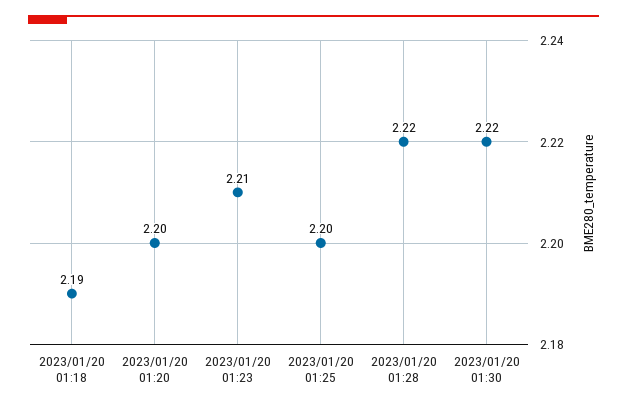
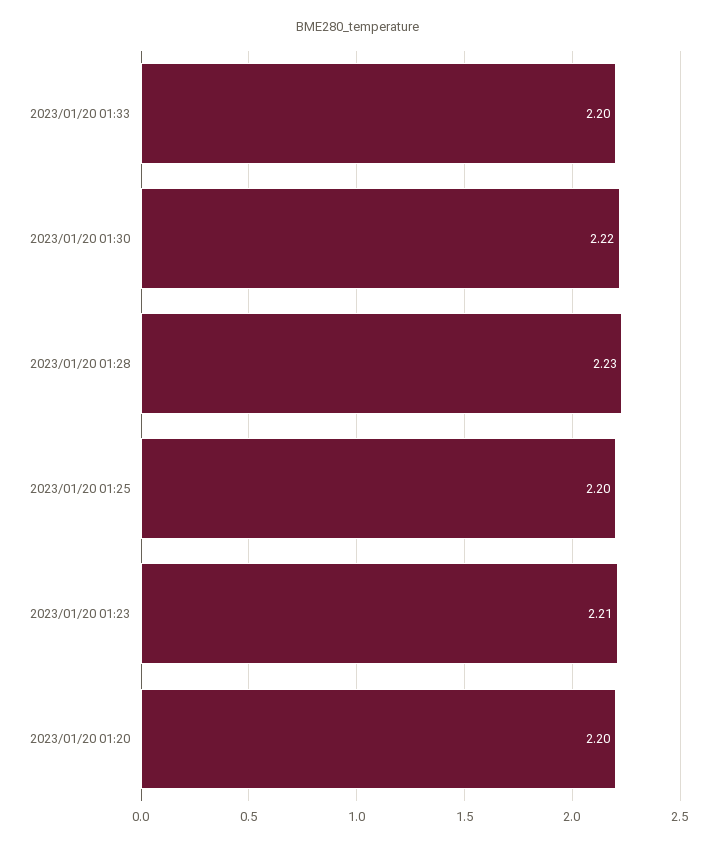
2023/01/20 01:18: 2.19 -> none
2023/01/20 01:28: 2.22 -> 2.23
2023/01/20 01:33: none -> 2.2

